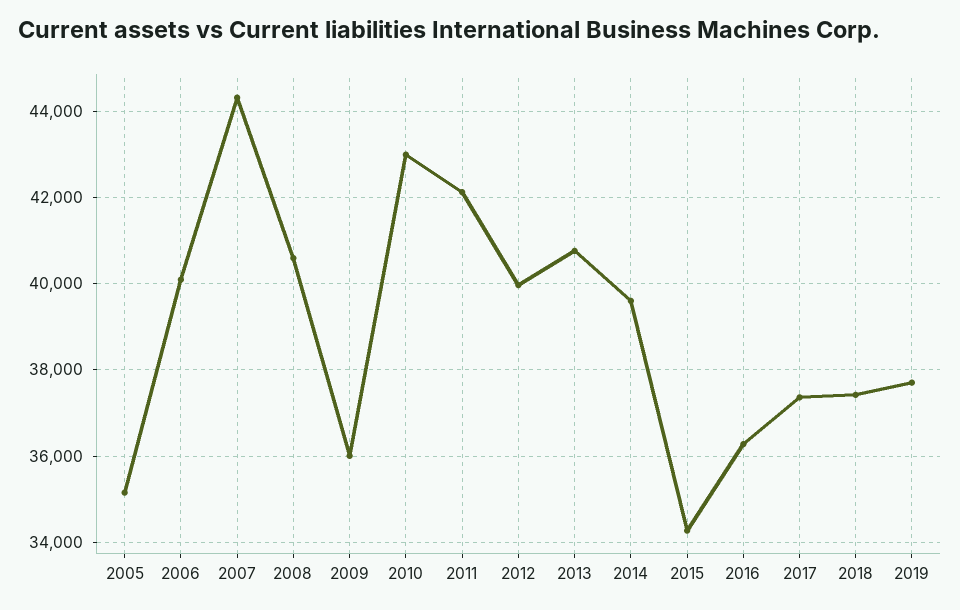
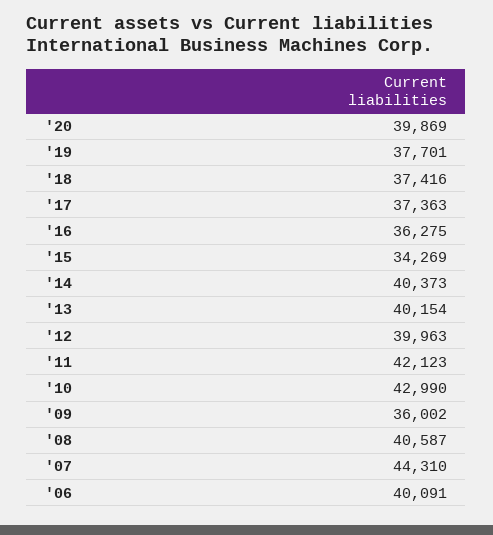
2005: 35200 -> none
2013: 40800 -> 40154
2014: 39600 -> 40373
'20: none -> 39869

